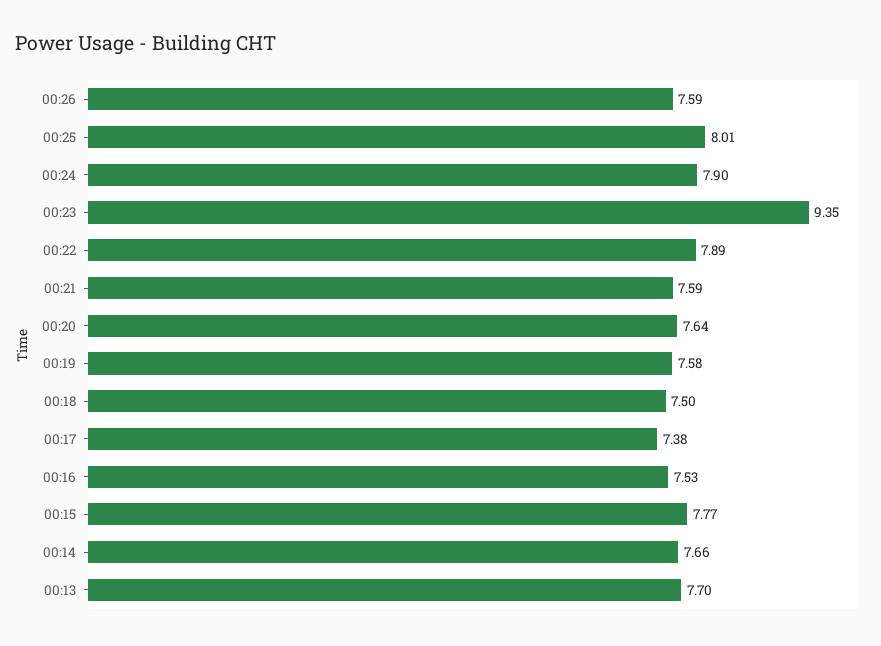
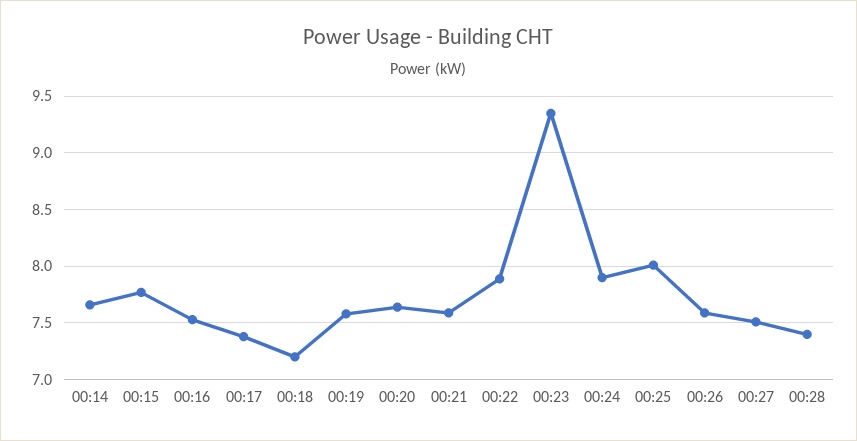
00:18: 7.5 -> 7.2
00:13: 7.7 -> none
00:27: none -> 7.5
00:28: none -> 7.4

